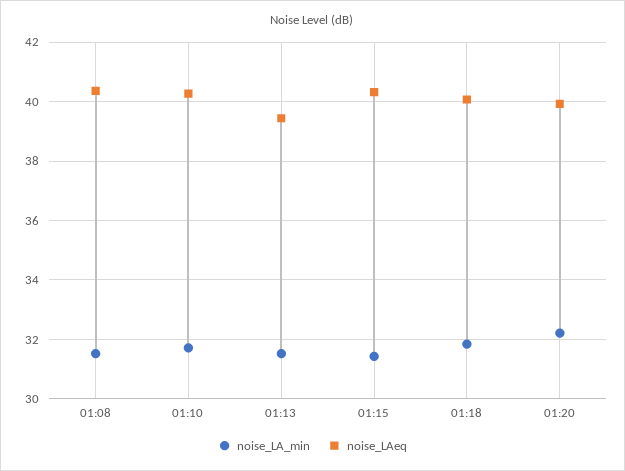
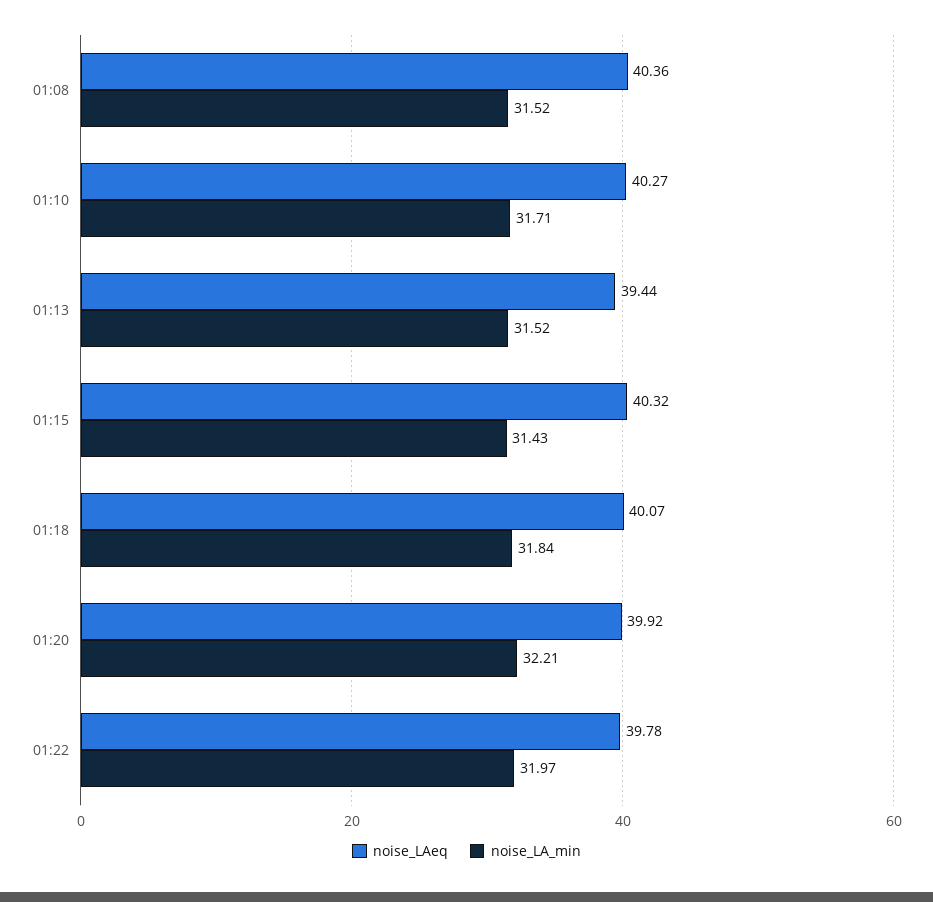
noise_LAeq, 01:22: none -> 39.78
noise_LA_min, 01:22: none -> 31.97

